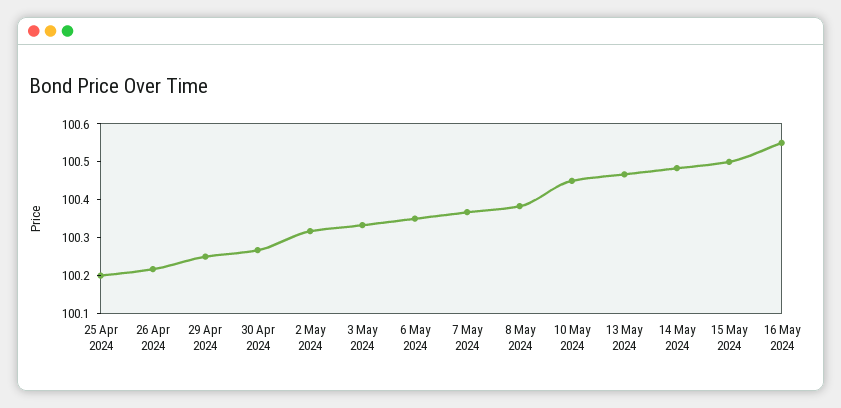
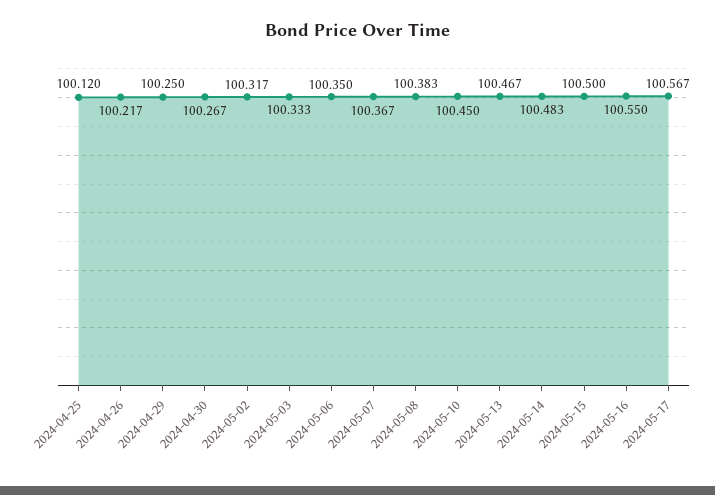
25 Apr 2024: 100.2 -> 100.12
2024-05-17: none -> 100.567

